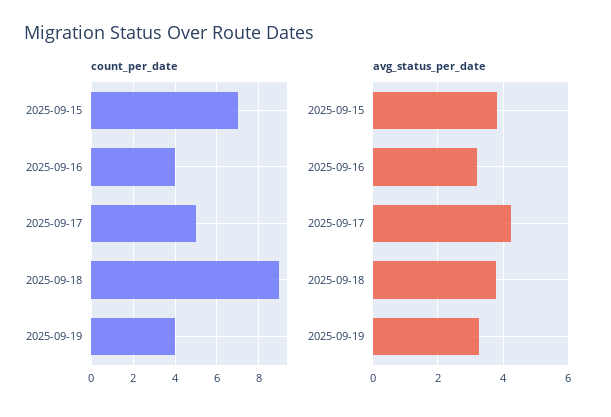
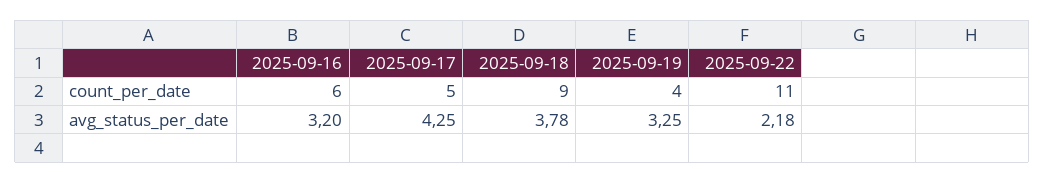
count_per_date, 2025-09-15: 7 -> none
count_per_date, 2025-09-16: 4 -> 6
avg_status_per_date, 2025-09-15: 3.8 -> none
count_per_date, 2025-09-22: none -> 11
avg_status_per_date, 2025-09-22: none -> 2.18

